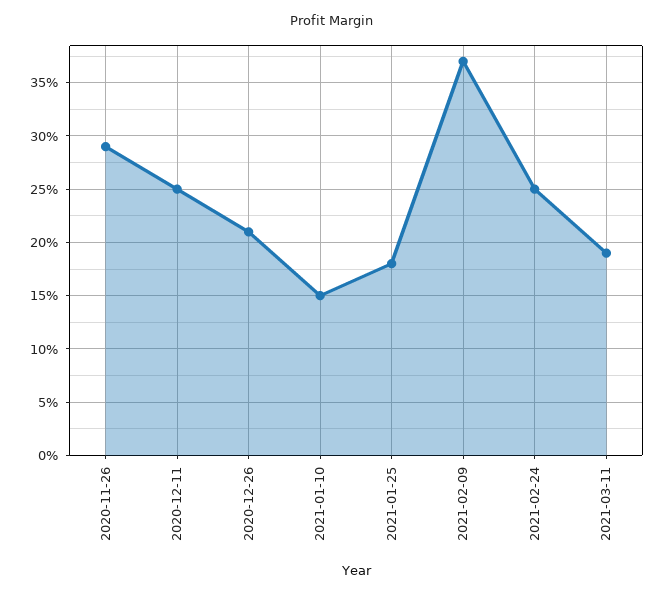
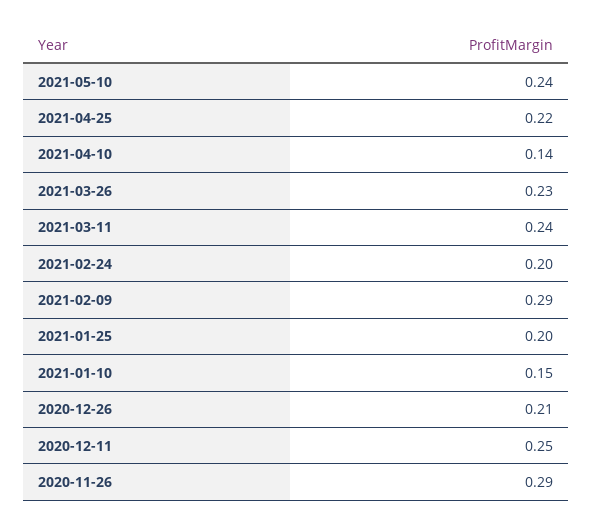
2021-01-25: 0.18 -> 0.2
2021-02-09: 0.37 -> 0.29
2021-02-24: 0.25 -> 0.2
2021-03-11: 0.19 -> 0.24
2021-05-10: none -> 0.24
2021-04-25: none -> 0.22
2021-04-10: none -> 0.14
2021-03-26: none -> 0.23

